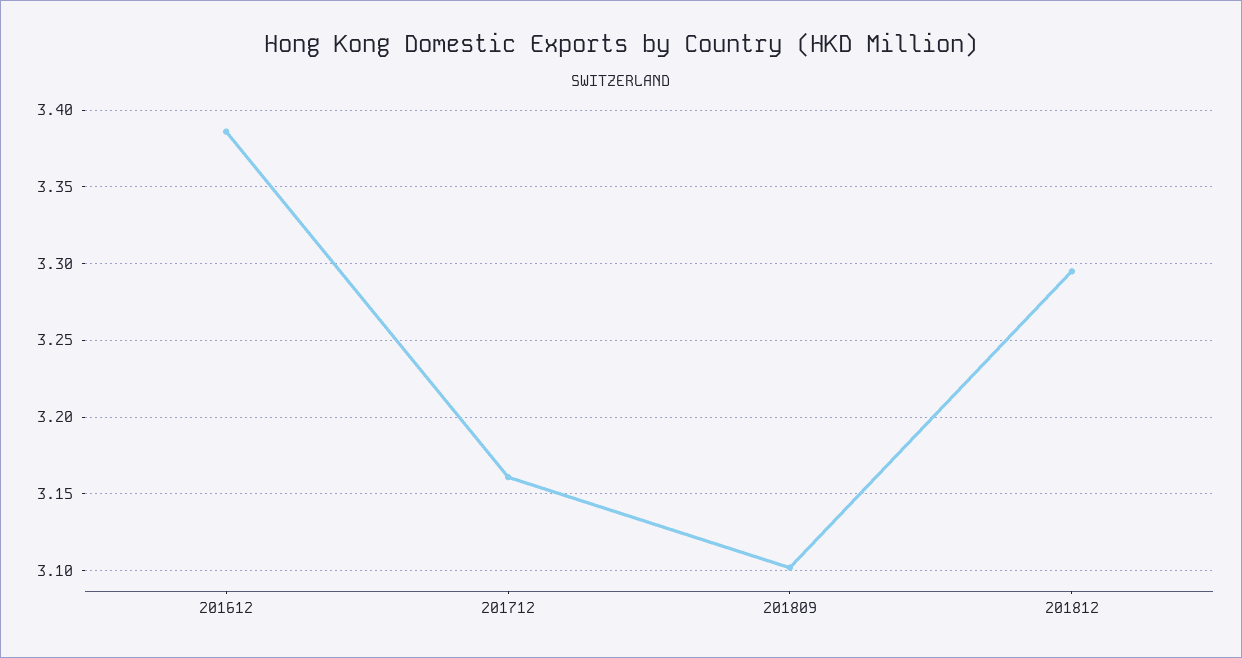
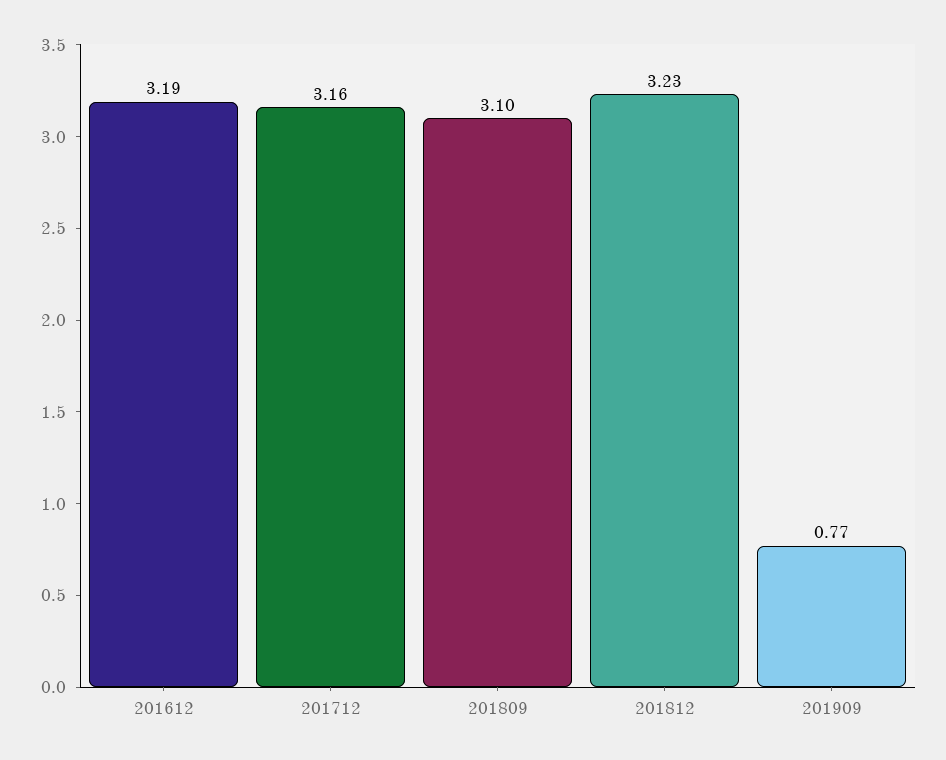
201612: 3.385 -> 3.19
201812: 3.295 -> 3.23
201909: none -> 0.77

